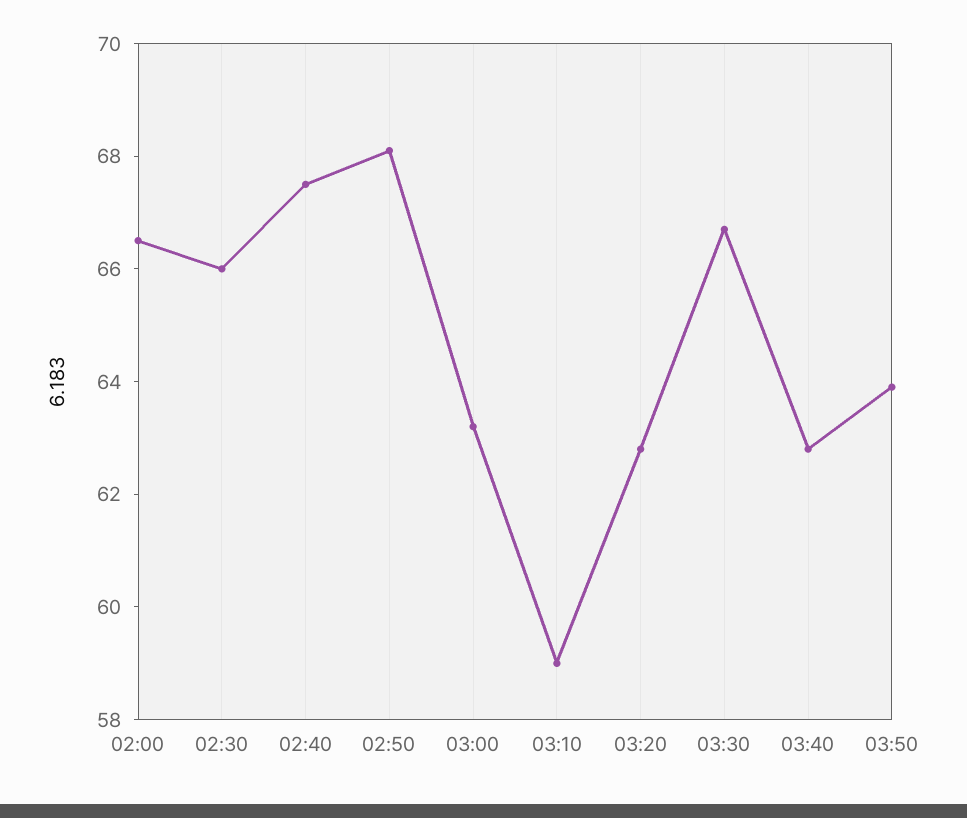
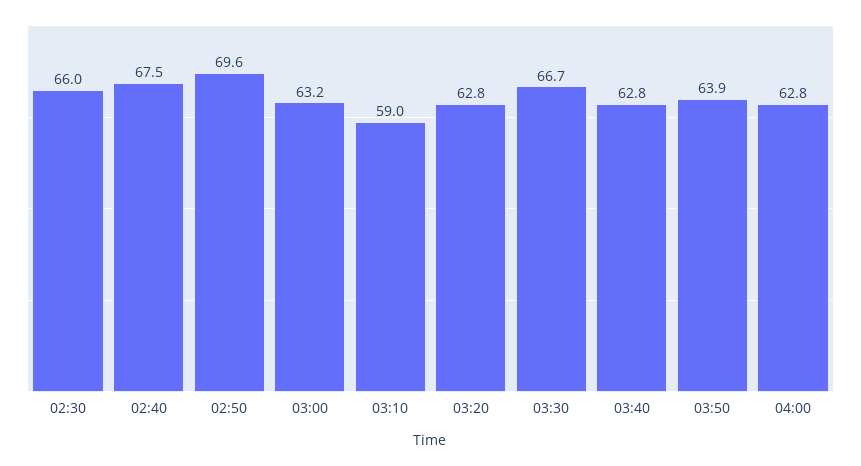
02:00: 66.5 -> none
02:50: 68 -> 69.6
04:00: none -> 62.8

